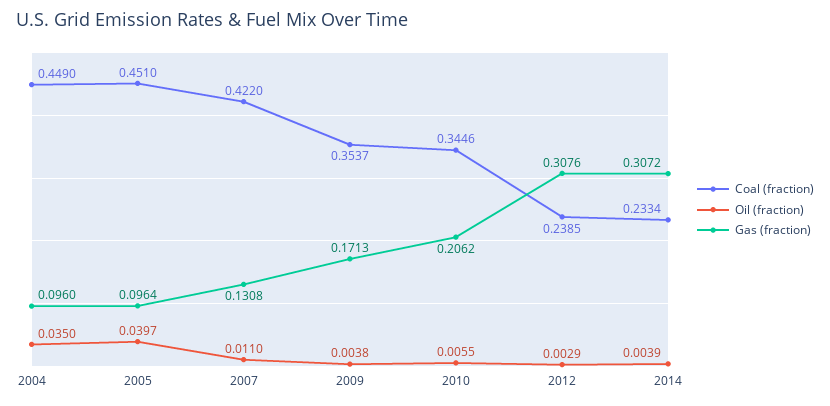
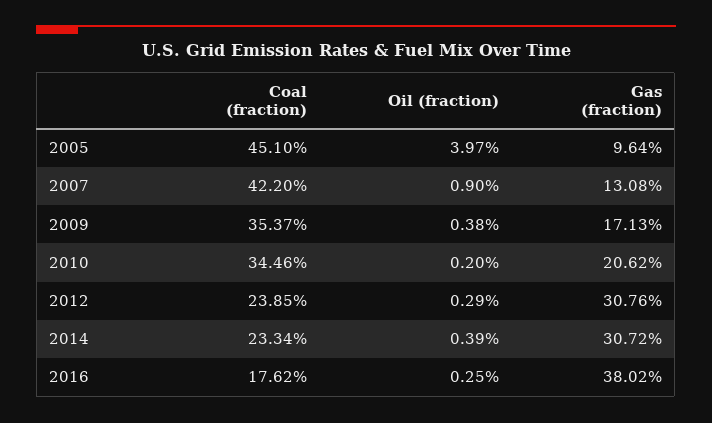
Coal (fraction), 2004: 0.449 -> none
Oil (fraction), 2004: 0.035 -> none
Gas (fraction), 2004: 0.096 -> none
Oil (fraction), 2007: 0.011 -> 0.009
Oil (fraction), 2010: 0.0055 -> 0.002
Coal (fraction), 2016: none -> 0.1762
Oil (fraction), 2016: none -> 0.0025
Gas (fraction), 2016: none -> 0.3802

